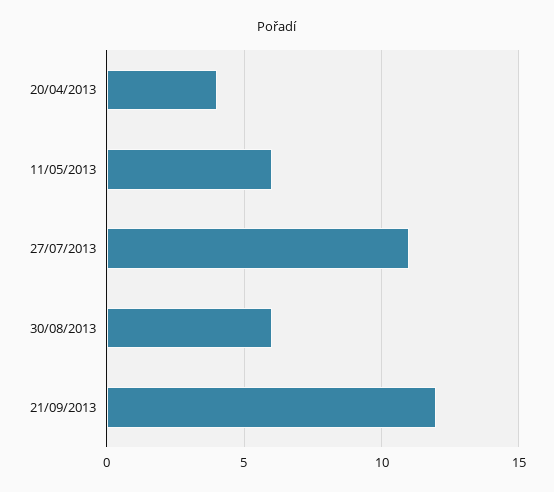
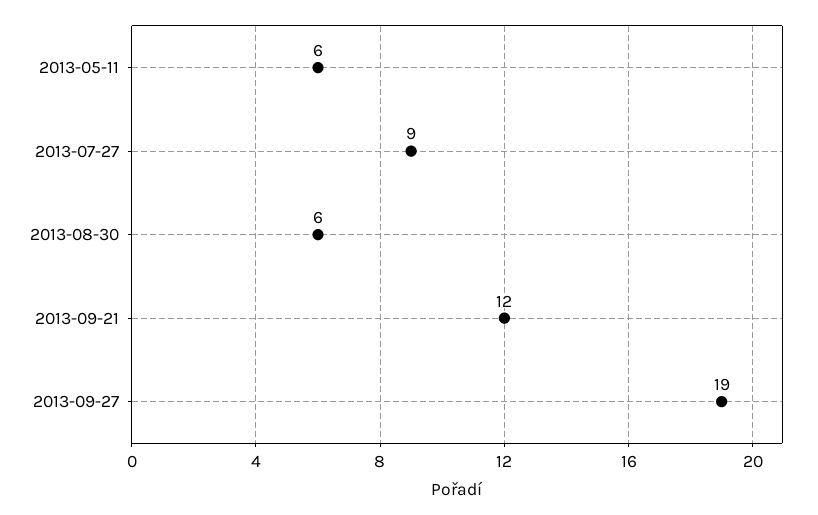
20/04/2013: 4 -> none
27/07/2013: 11 -> 9
2013-09-27: none -> 19

